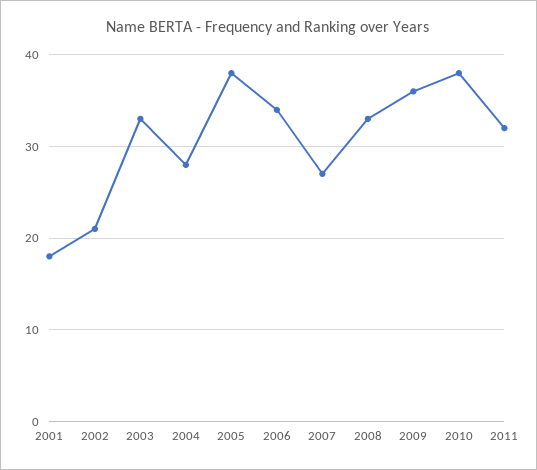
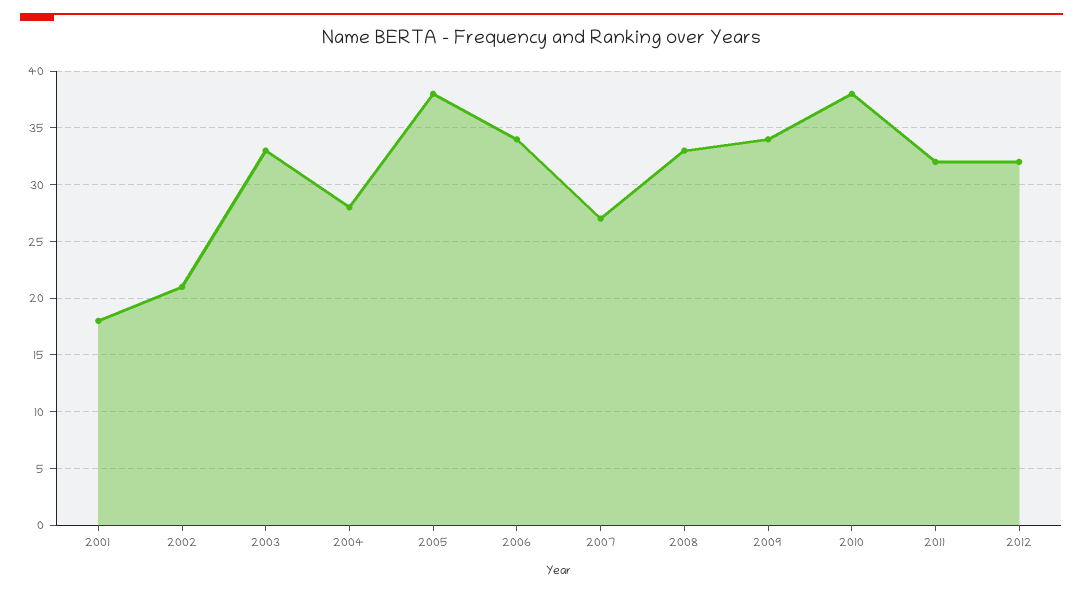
2009: 36 -> 34
2012: none -> 32

